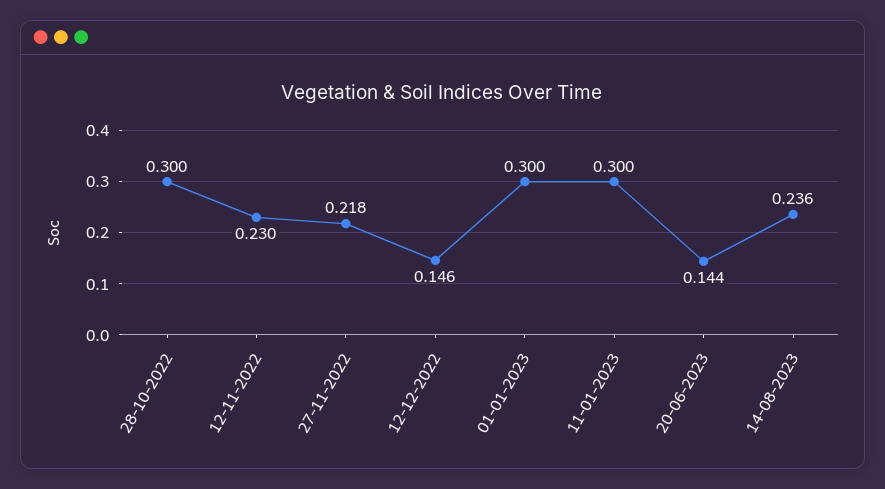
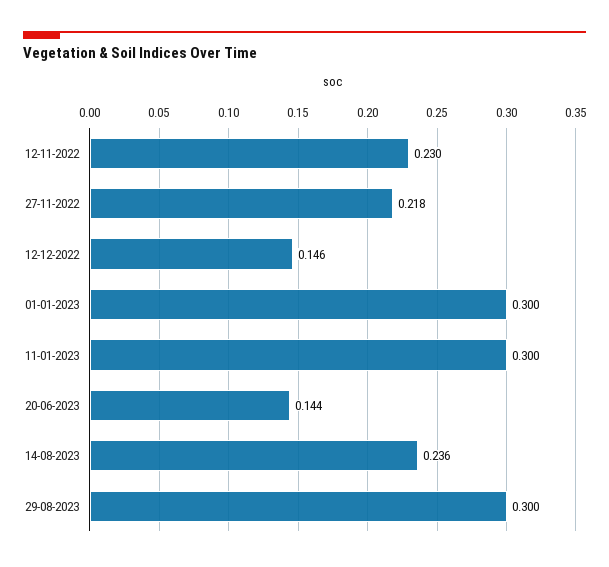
28-10-2022: 0.3 -> none
29-08-2023: none -> 0.3

